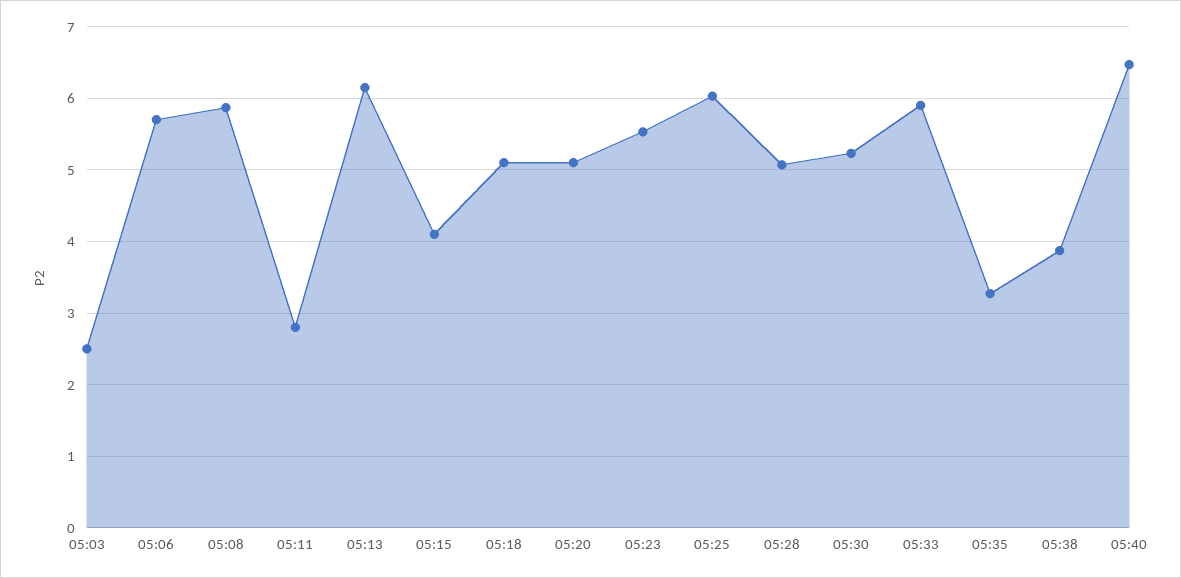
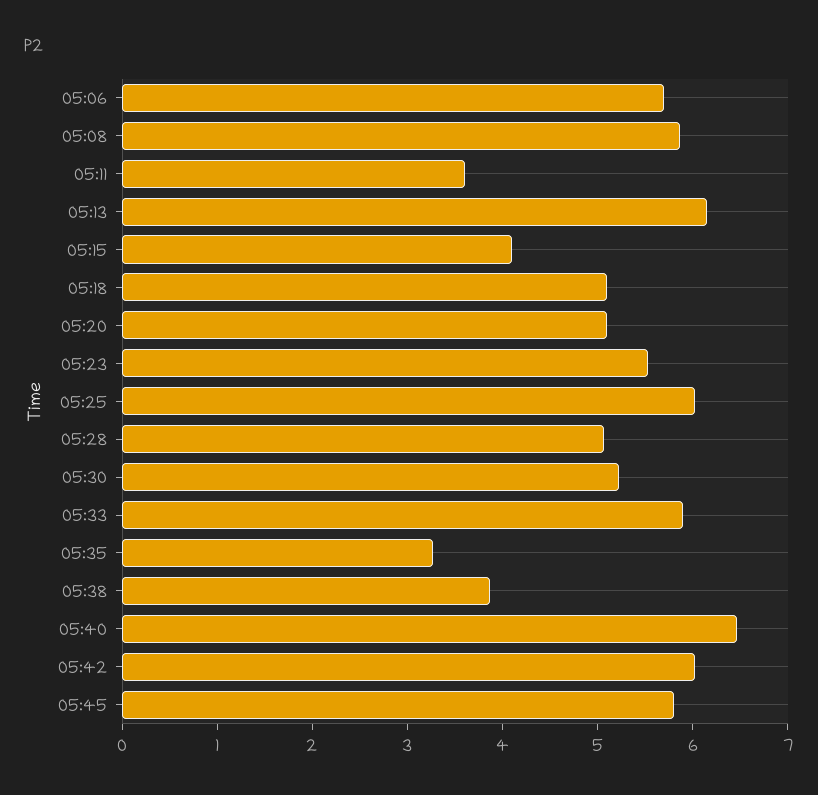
05:03: 2.5 -> none
05:11: 2.8 -> 3.6
05:42: none -> 6
05:45: none -> 5.8

